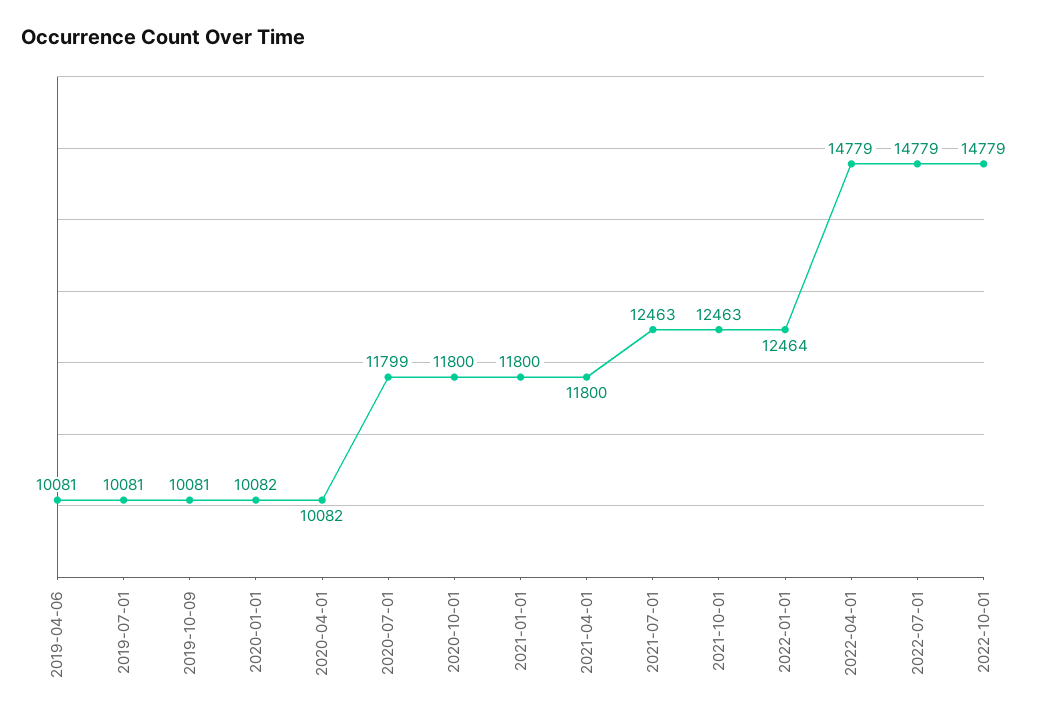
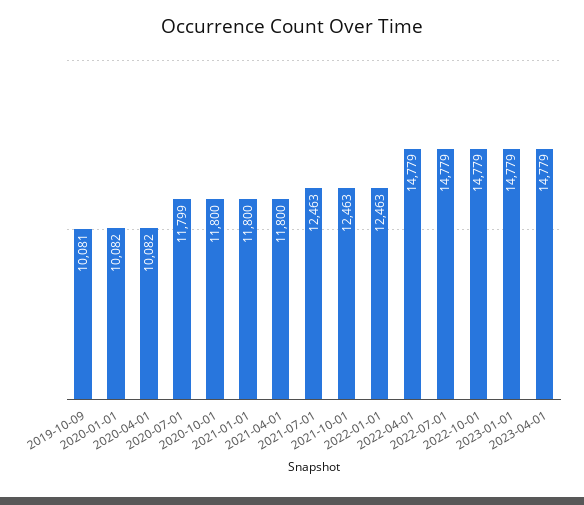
2019-04-06: 10081 -> none
2019-07-01: 10081 -> none
2022-01-01: 12464 -> 12463
2023-01-01: none -> 14779
2023-04-01: none -> 14779

